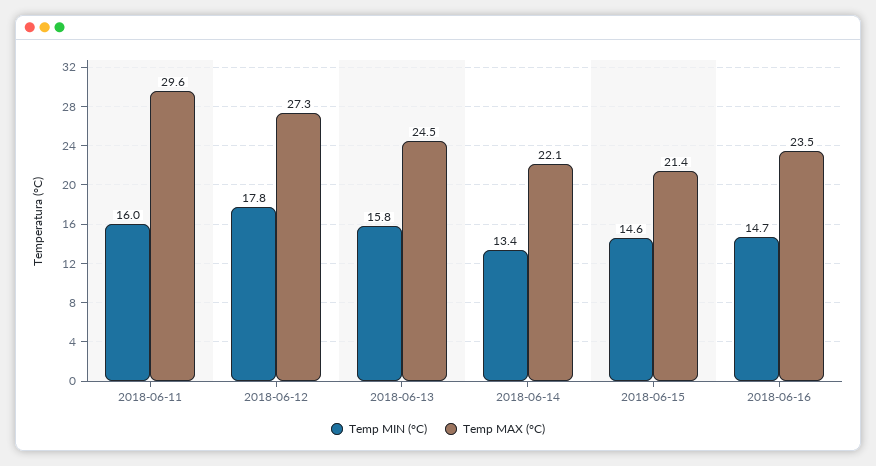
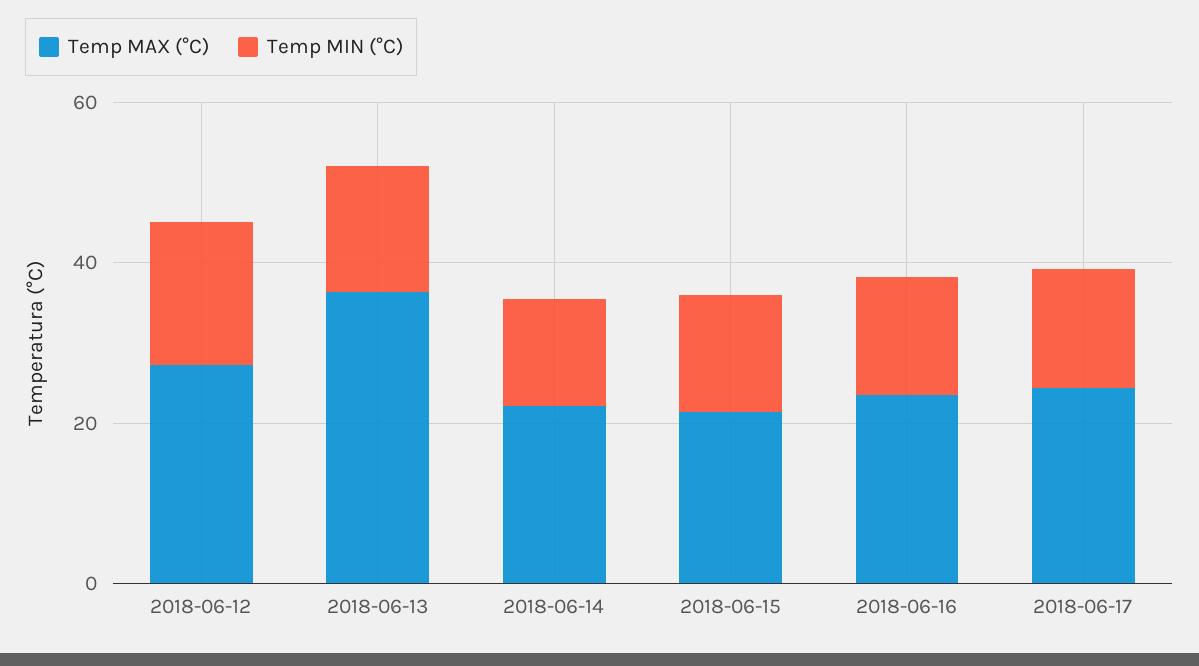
Temp MIN (°C), 2018-06-11: 16 -> none
Temp MAX (°C), 2018-06-11: 29.6 -> none
Temp MAX (°C), 2018-06-13: 24.5 -> 35
Temp MAX (°C), 2018-06-17: none -> 25
Temp MIN (°C), 2018-06-17: none -> 15

